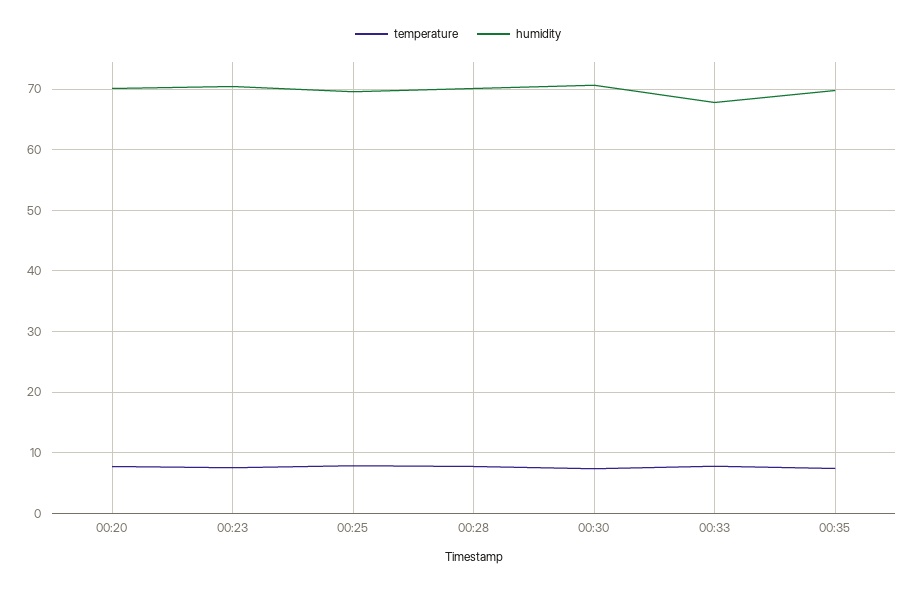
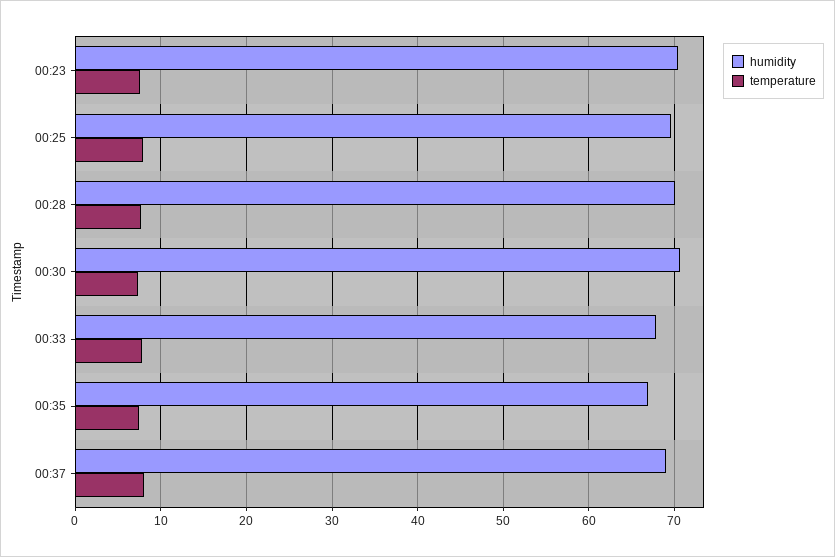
temperature, 00:20: 8 -> none
humidity, 00:20: 70 -> none
humidity, 00:35: 70 -> 67
humidity, 00:37: none -> 69
temperature, 00:37: none -> 8

